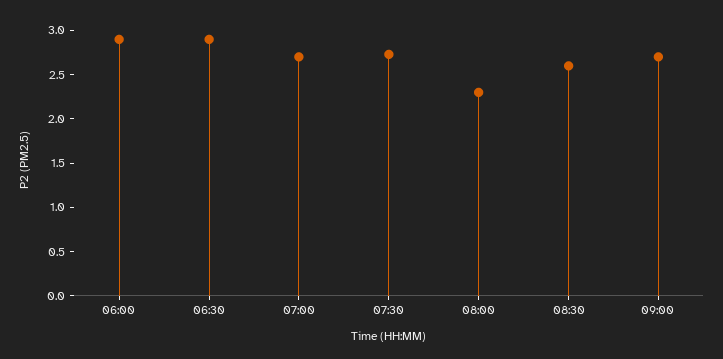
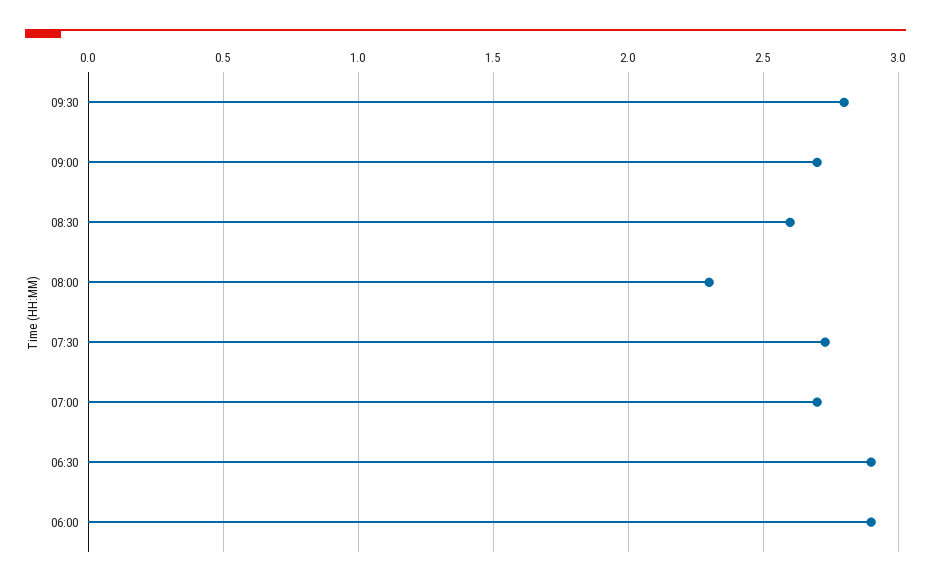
09:30: none -> 2.8

